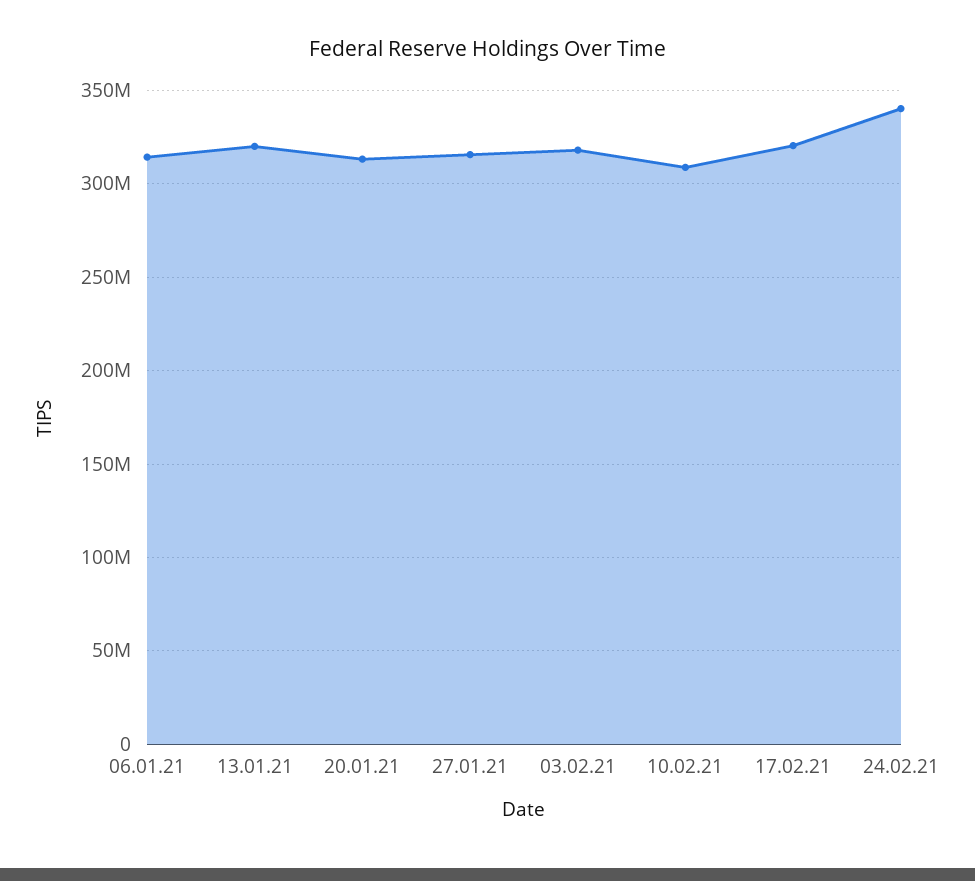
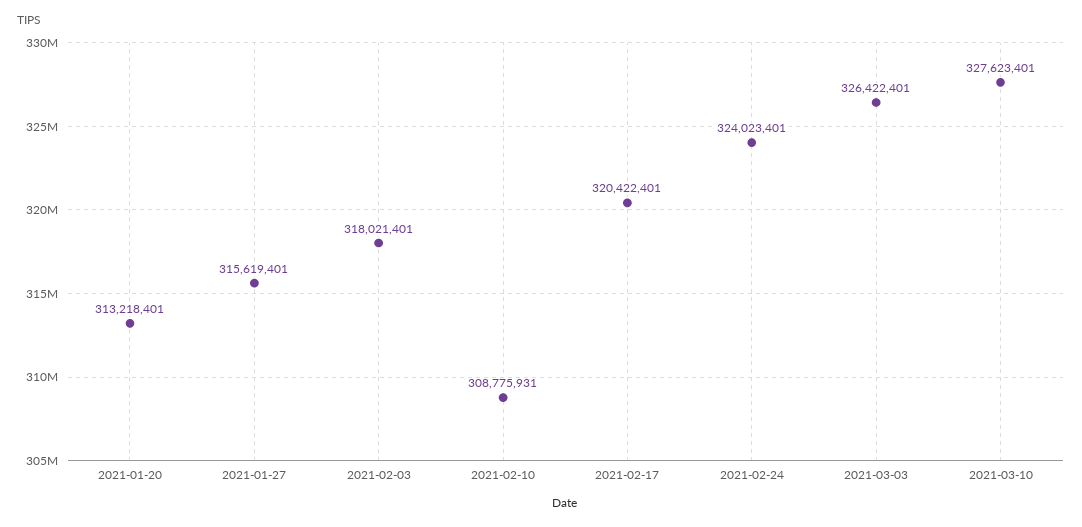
06.01.21: 315000000 -> none
13.01.21: 320000000 -> none
24.02.21: 340000000 -> 324023401
2021-03-03: none -> 326422401
2021-03-10: none -> 327623401

